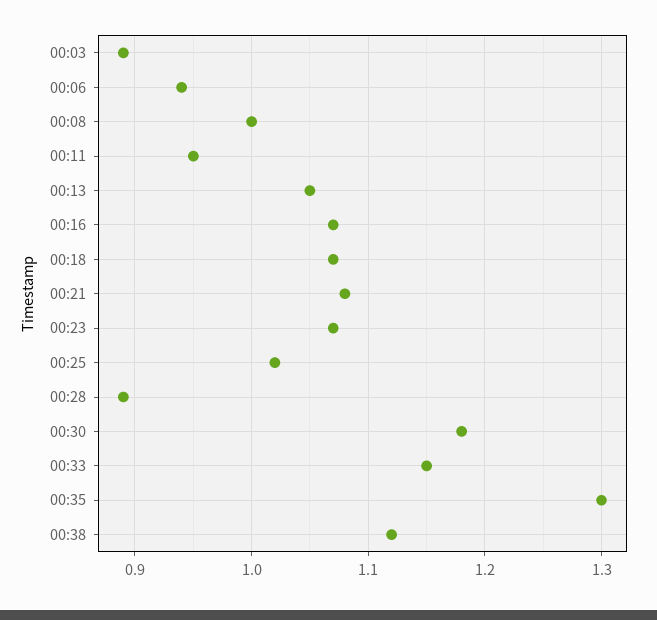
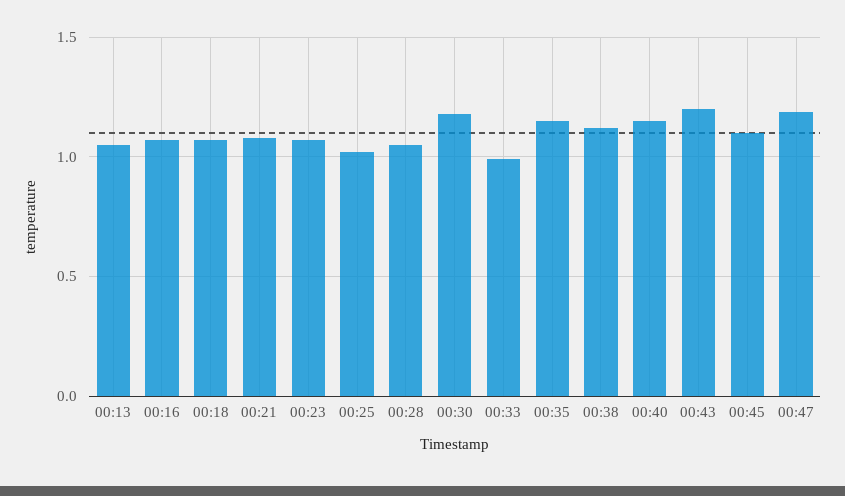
00:03: 0.89 -> none
00:06: 0.94 -> none
00:08: 1 -> none
00:11: 0.95 -> none
00:28: 0.89 -> 1.05
00:33: 1.15 -> 1
00:35: 1.3 -> 1.15
00:40: none -> 1.15
00:43: none -> 1.2
00:45: none -> 1.1
00:47: none -> 1.2

